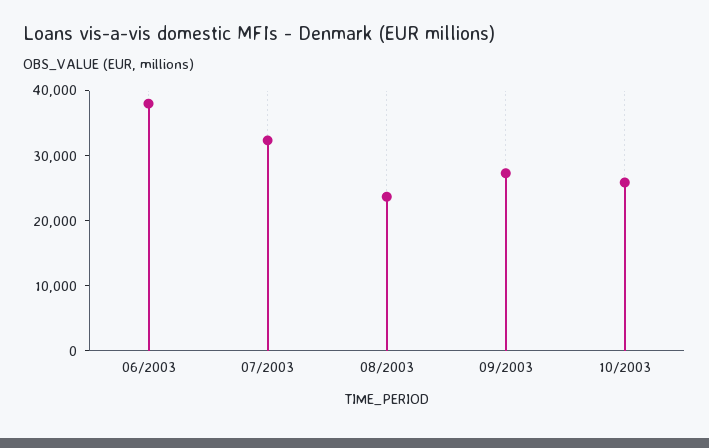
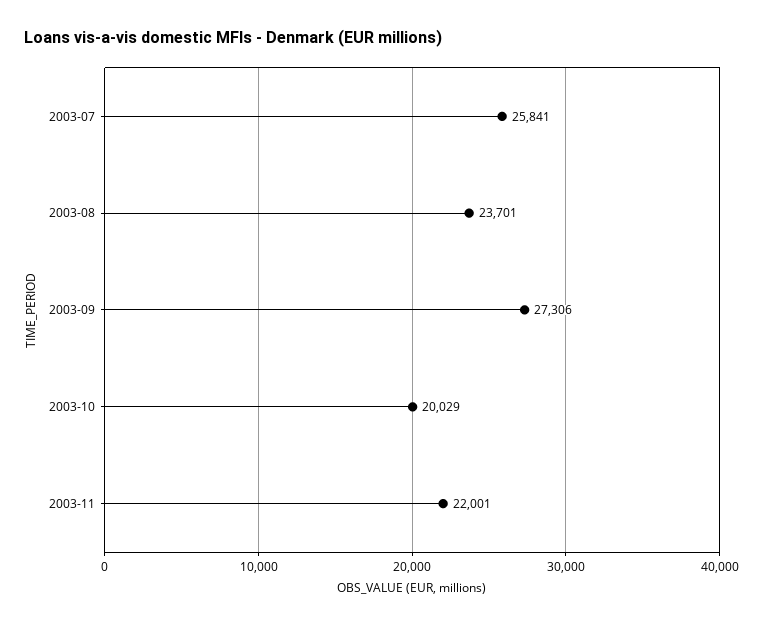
06/2003: 38000 -> none
07/2003: 32000 -> 25841
10/2003: 26000 -> 20029
2003-11: none -> 22001

